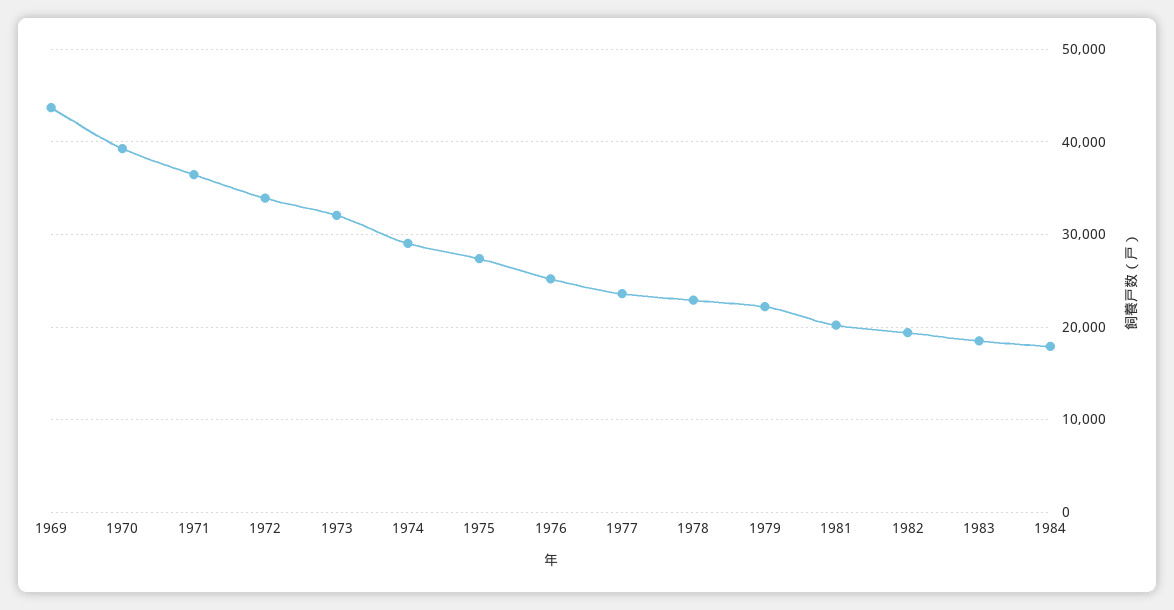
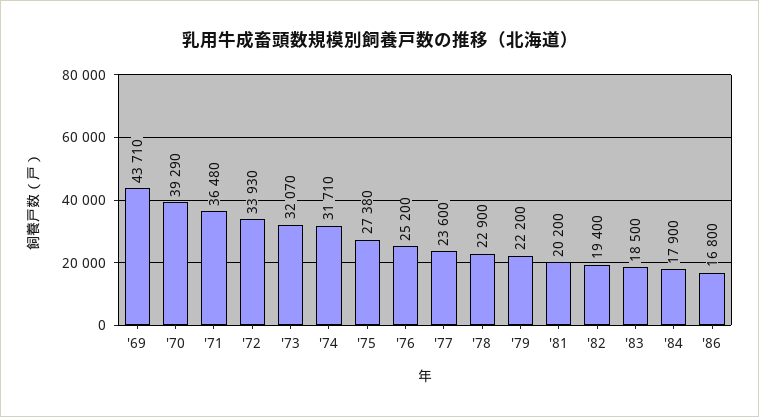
1974: 29000 -> 31710
'86: none -> 16800

